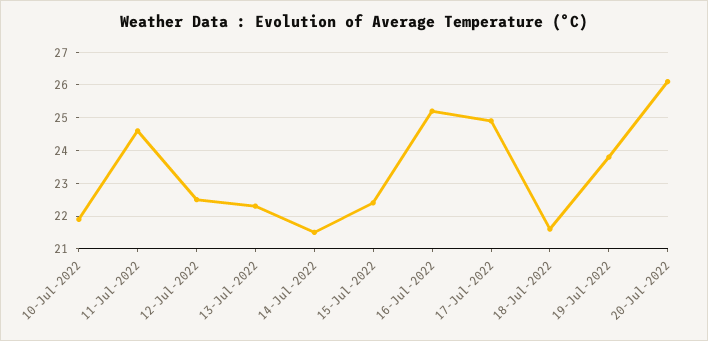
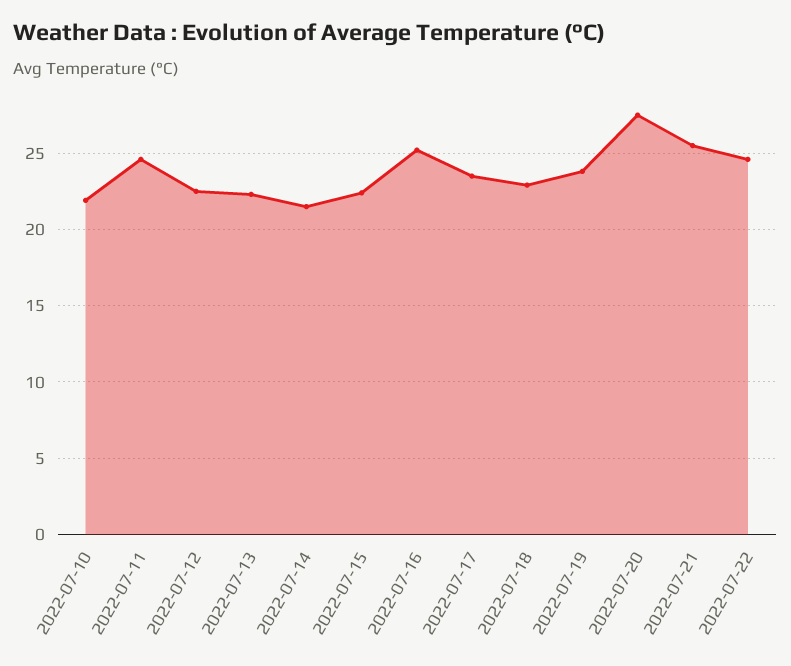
17-Jul-2022: 25 -> 23.5
18-Jul-2022: 21.5 -> 23
20-Jul-2022: 26 -> 27.5
2022-07-21: none -> 25.5
2022-07-22: none -> 24.5

